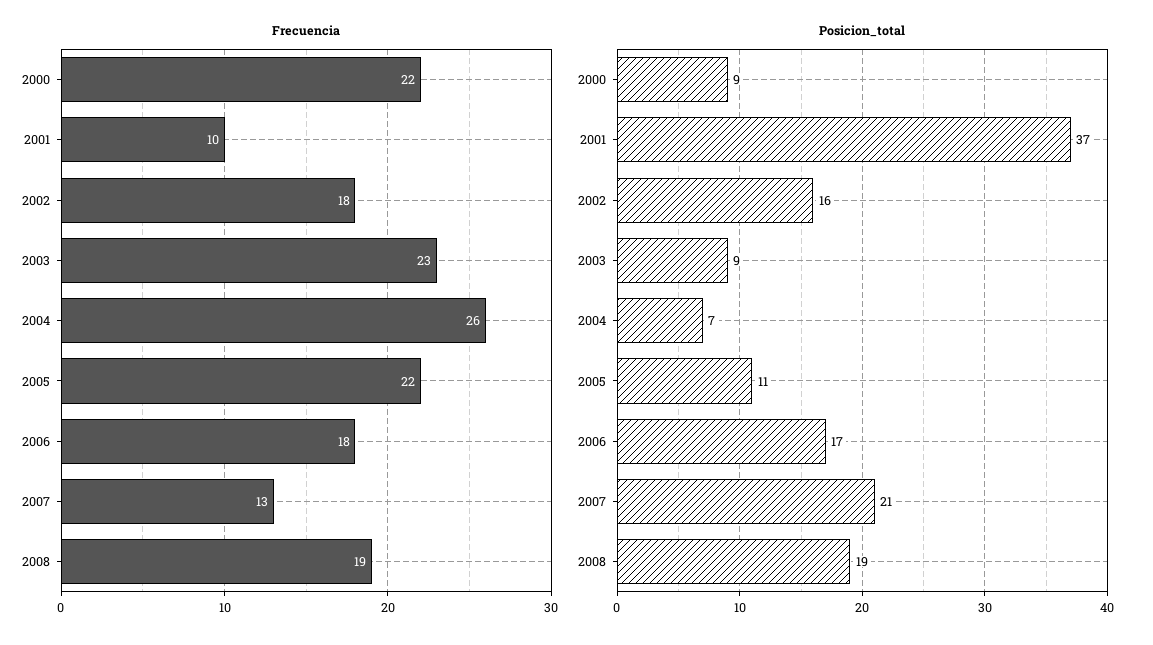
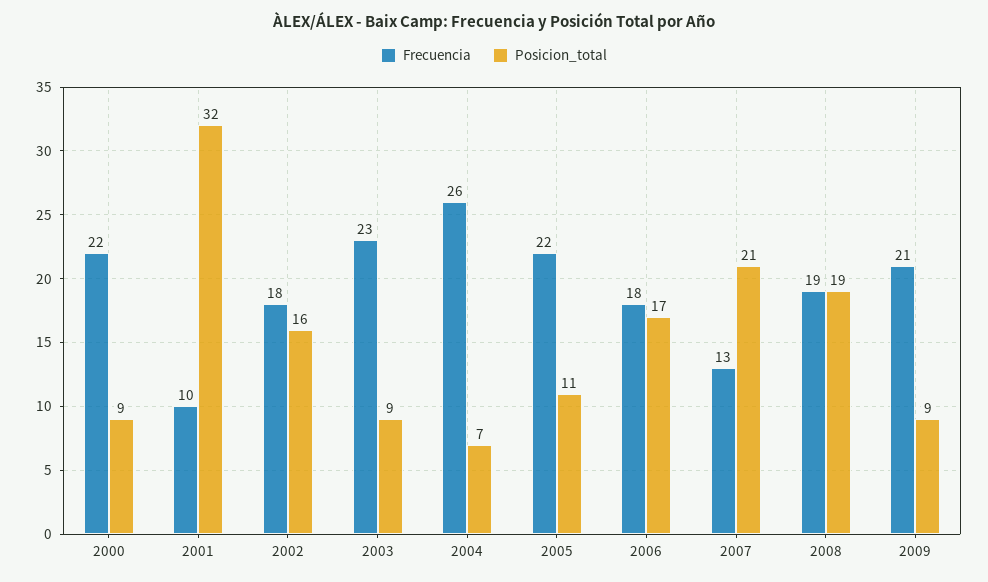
Posicion_total, 2001: 37 -> 32
Frecuencia, 2009: none -> 21
Posicion_total, 2009: none -> 9

